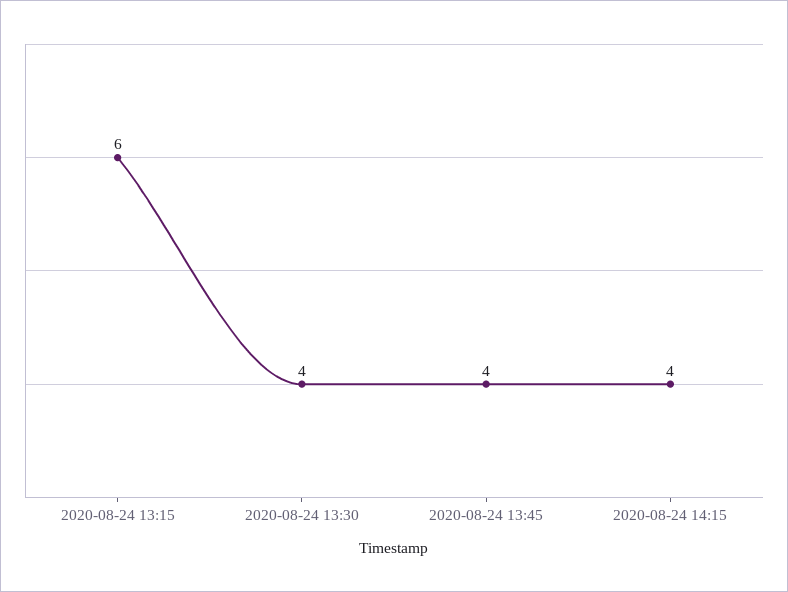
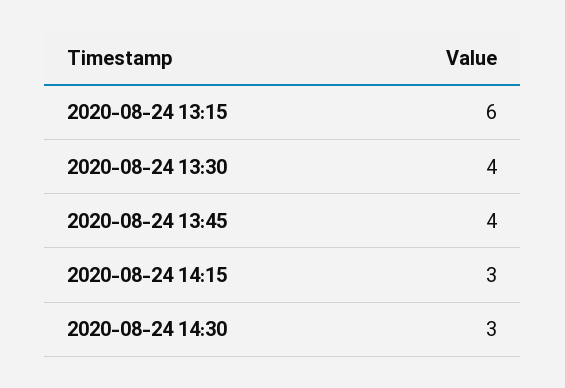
2020-08-24 14:15: 4 -> 3
2020-08-24 14:30: none -> 3

